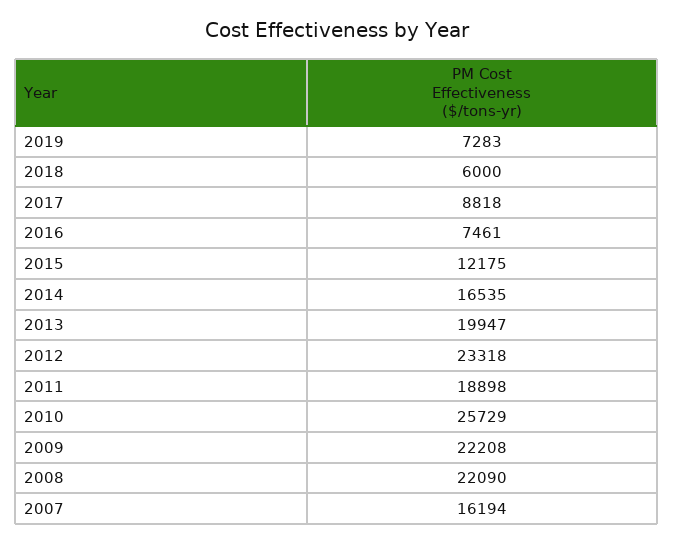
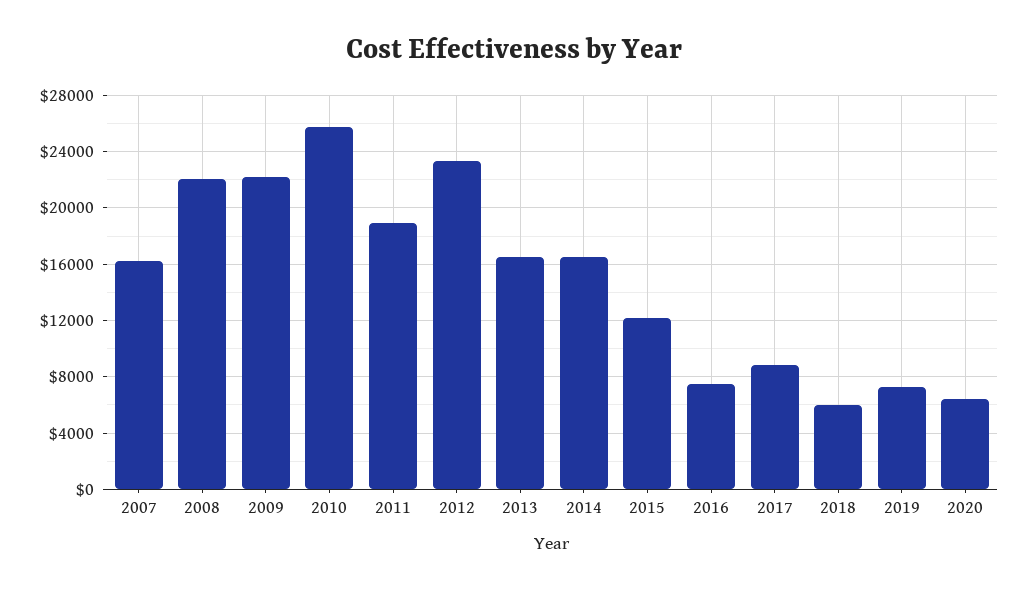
2013: 19947 -> 16500
2020: none -> 6500

